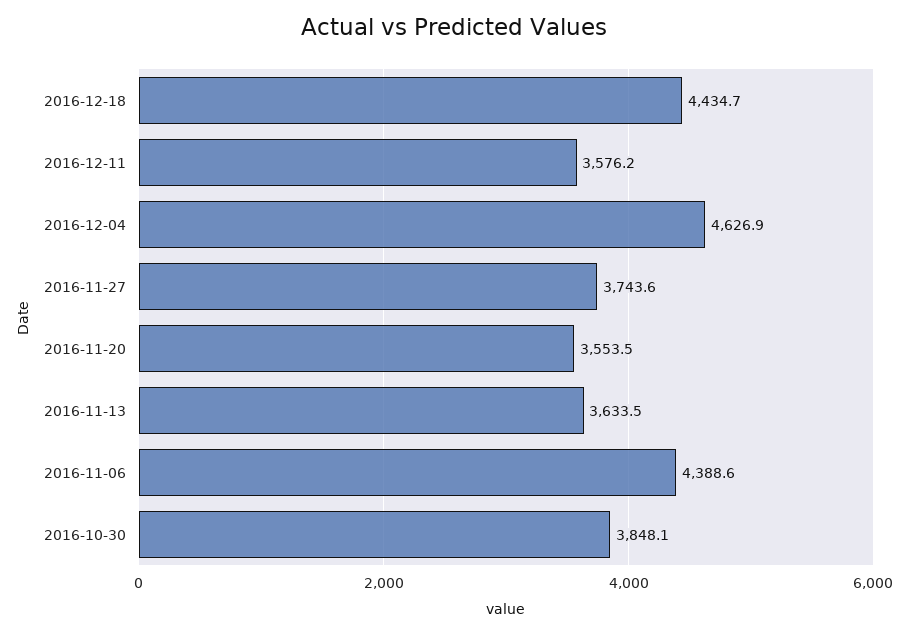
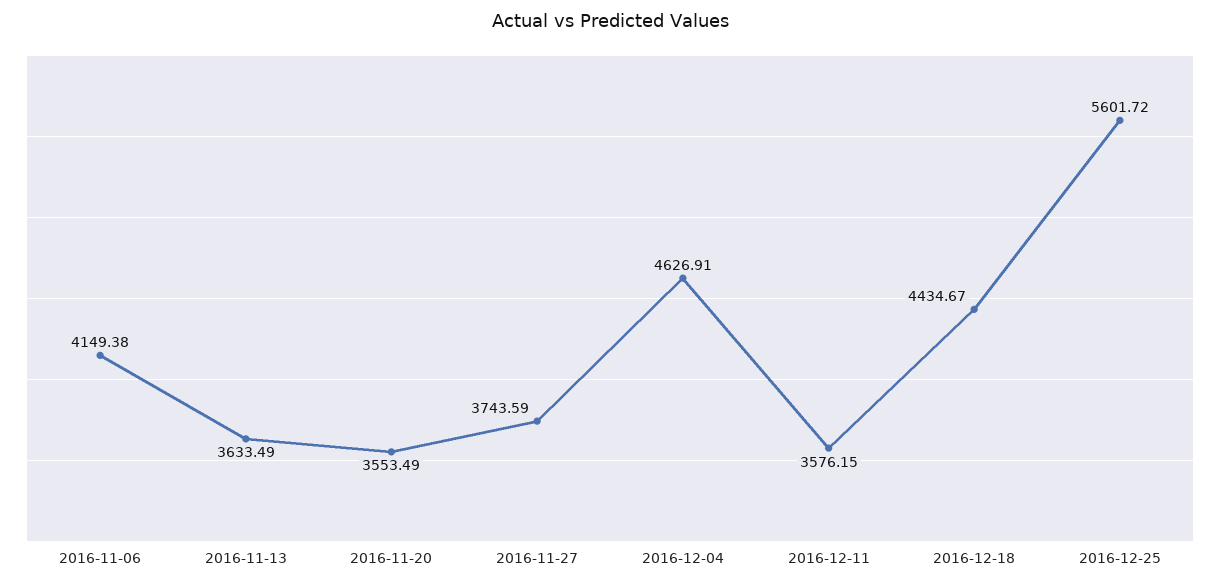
2016-11-06: 4388.6 -> 4149.38
2016-10-30: 3848.1 -> none
2016-12-25: none -> 5601.72

